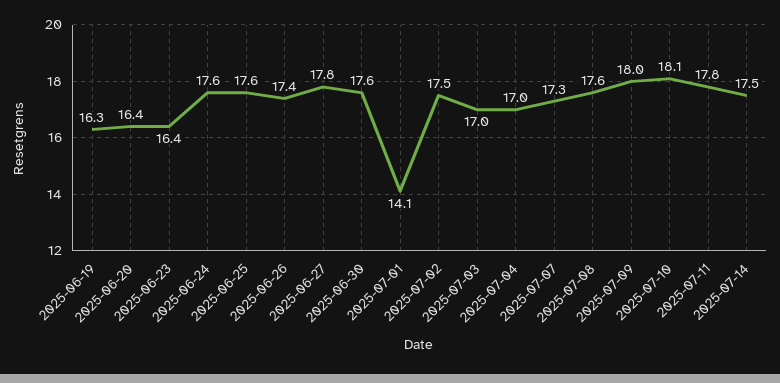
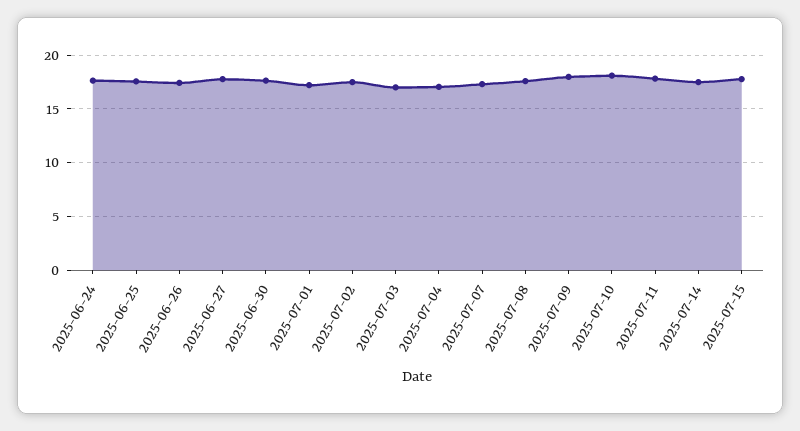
2025-06-19: 16.3 -> none
2025-06-20: 16.4 -> none
2025-06-23: 16.4 -> none
2025-07-01: 14.1 -> 17
2025-07-15: none -> 18

